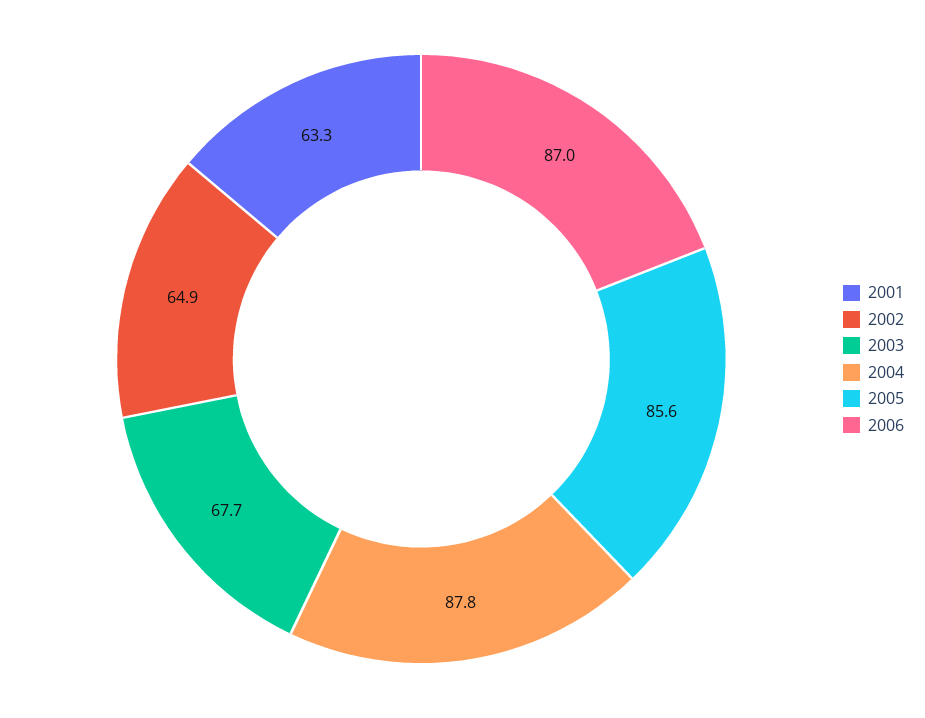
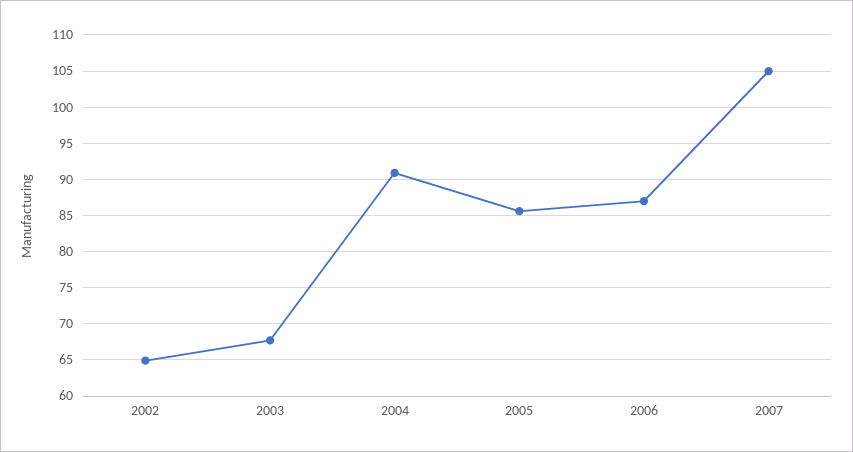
2001: 63.3 -> none
2004: 87.8 -> 91
2007: none -> 105

